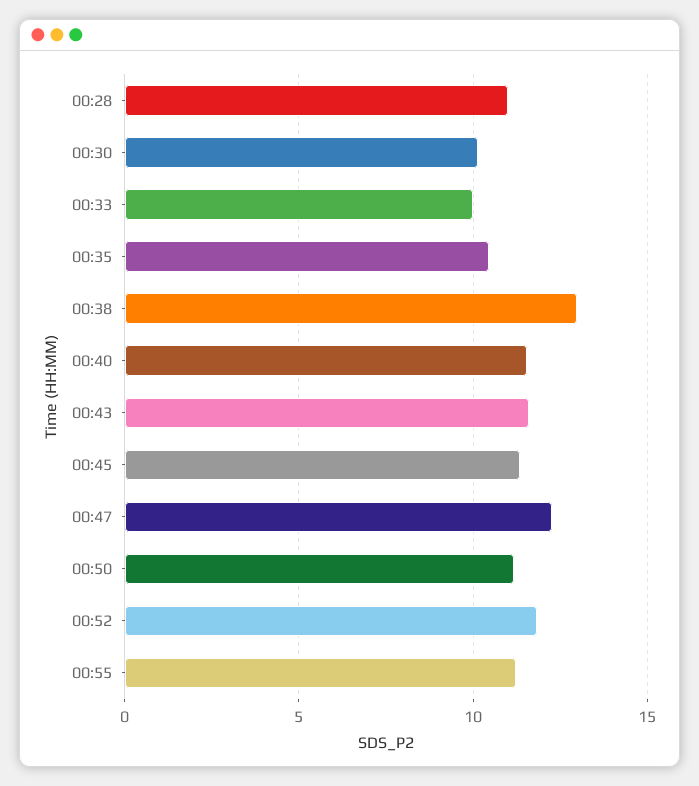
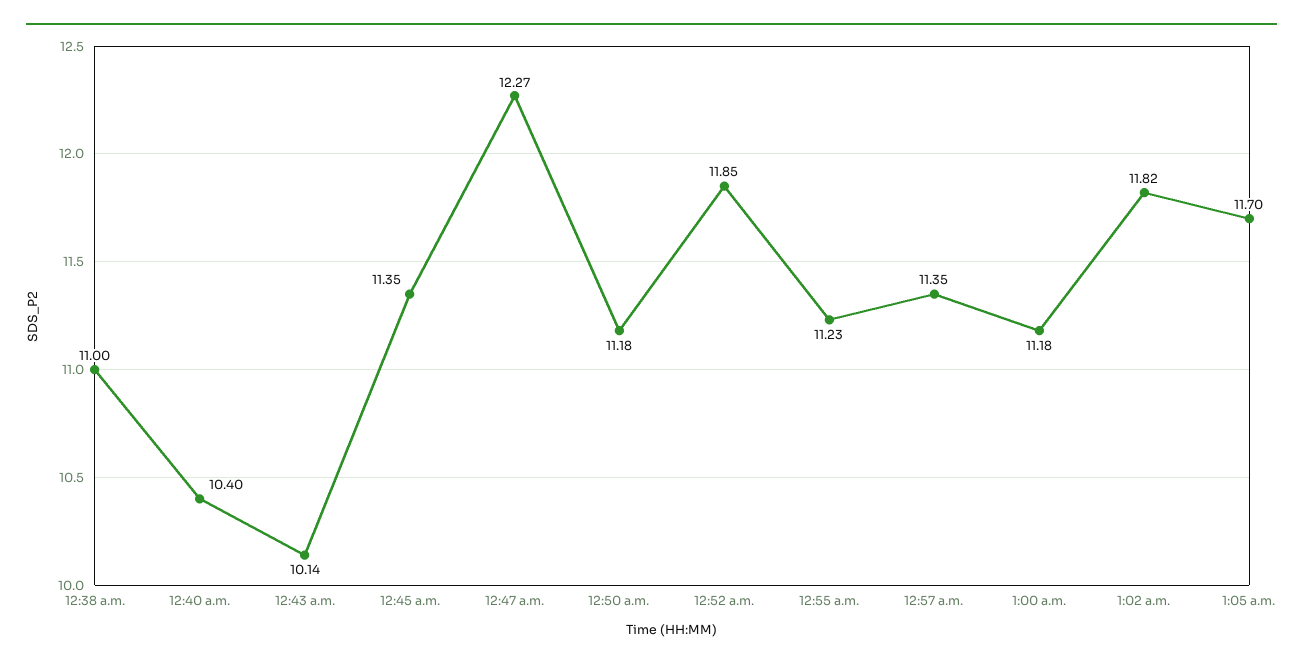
00:28: 11 -> none
00:30: 10 -> none
00:33: 10 -> none
00:35: 10.5 -> none
00:38: 13 -> 11
00:40: 11.5 -> 10.4
00:43: 11.5 -> 10.14
12:57 a.m.: none -> 11.35
1:00 a.m.: none -> 11.18
1:02 a.m.: none -> 11.82
1:05 a.m.: none -> 11.7

